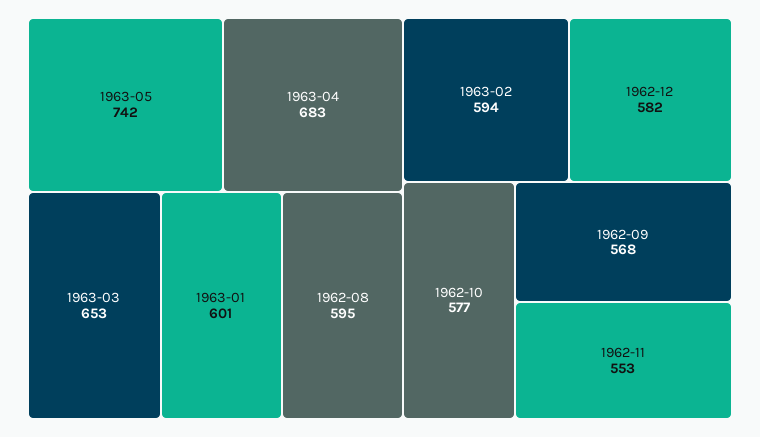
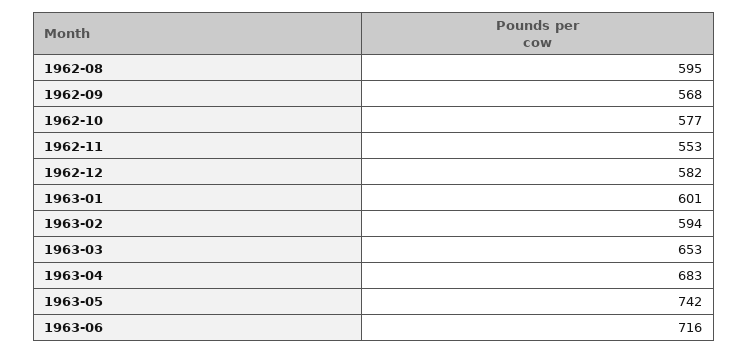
1963-06: none -> 716

